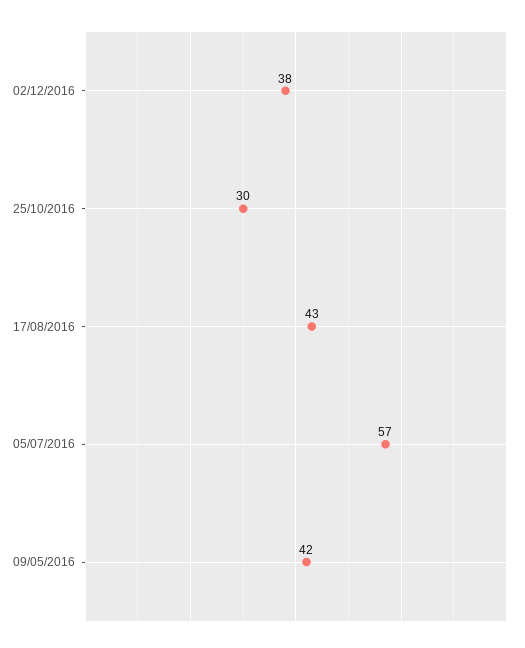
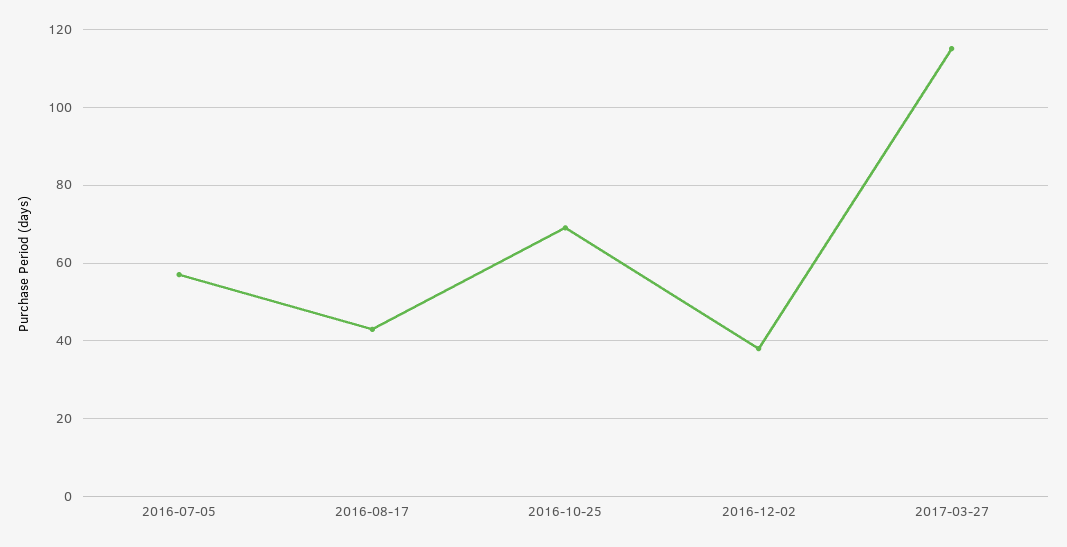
25/10/2016: 30 -> 70
09/05/2016: 42 -> none
2017-03-27: none -> 115

